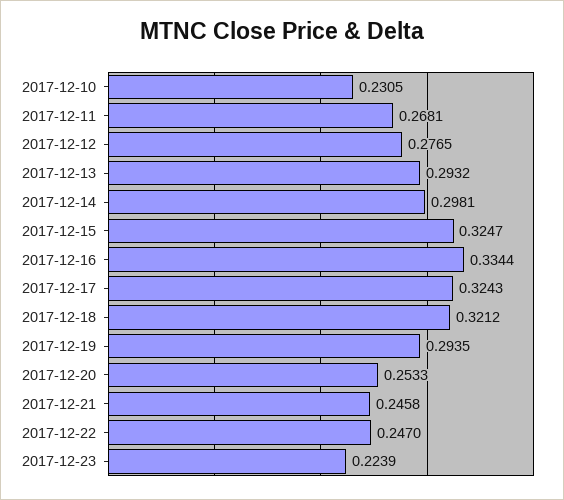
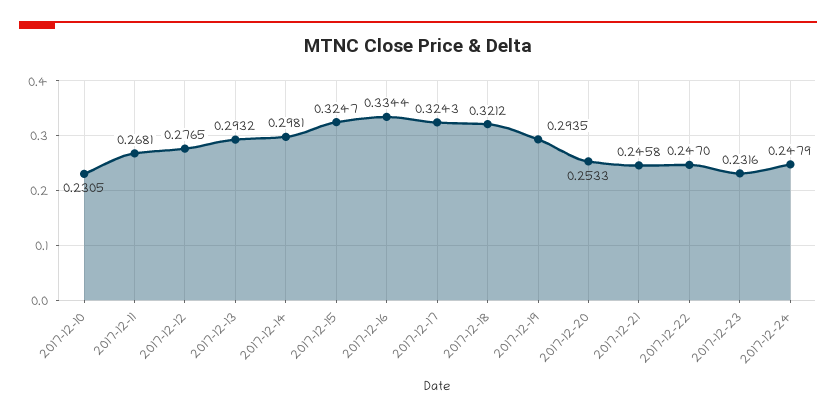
2017-12-23: 0.2239 -> 0.2316
2017-12-24: none -> 0.2479

